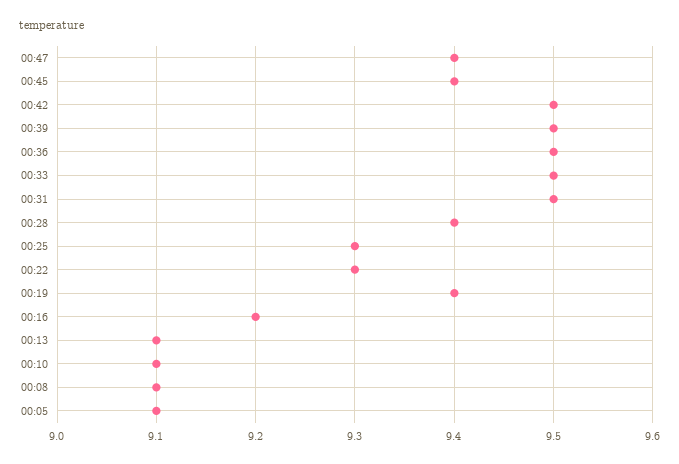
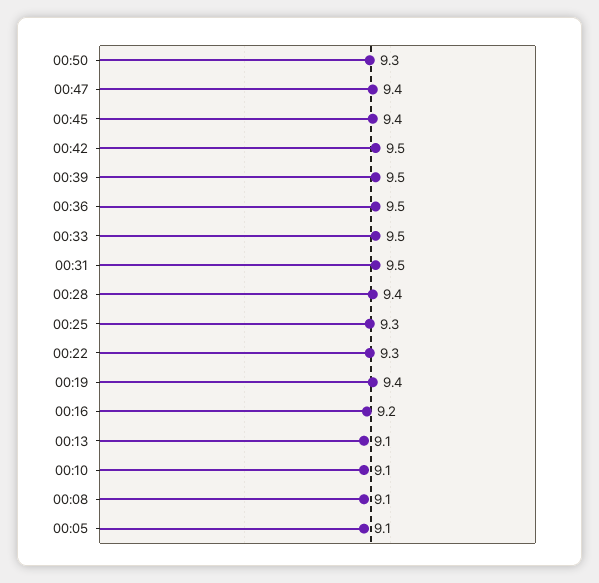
00:50: none -> 9.3

